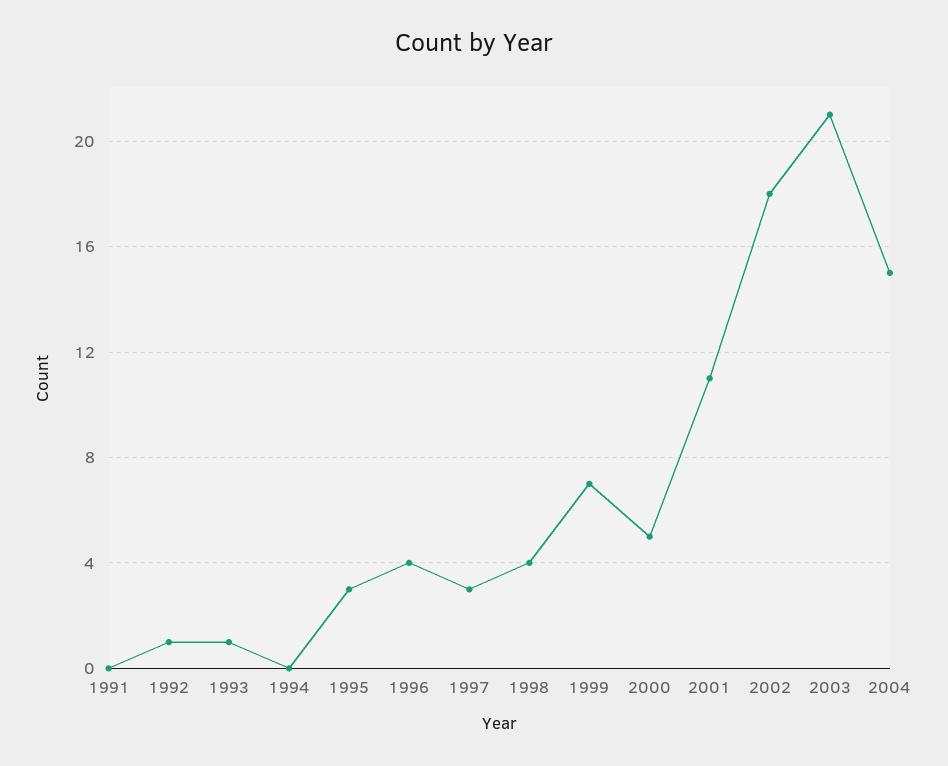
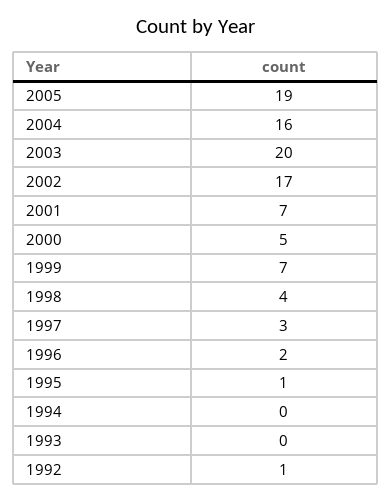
1991: 0 -> none
1993: 1 -> 0
1995: 3 -> 1
1996: 4 -> 2
2001: 11 -> 7
2002: 18 -> 17
2003: 21 -> 20
2004: 15 -> 16
2005: none -> 19

